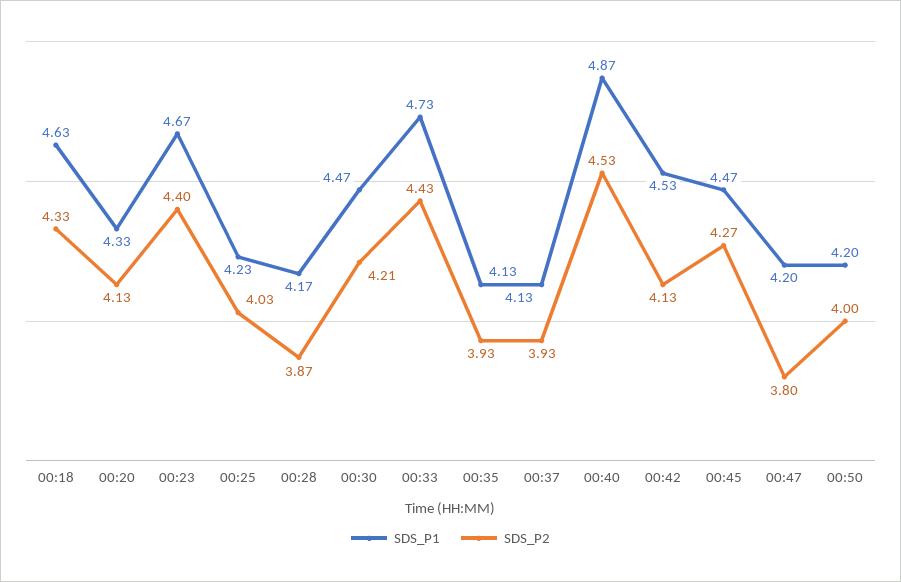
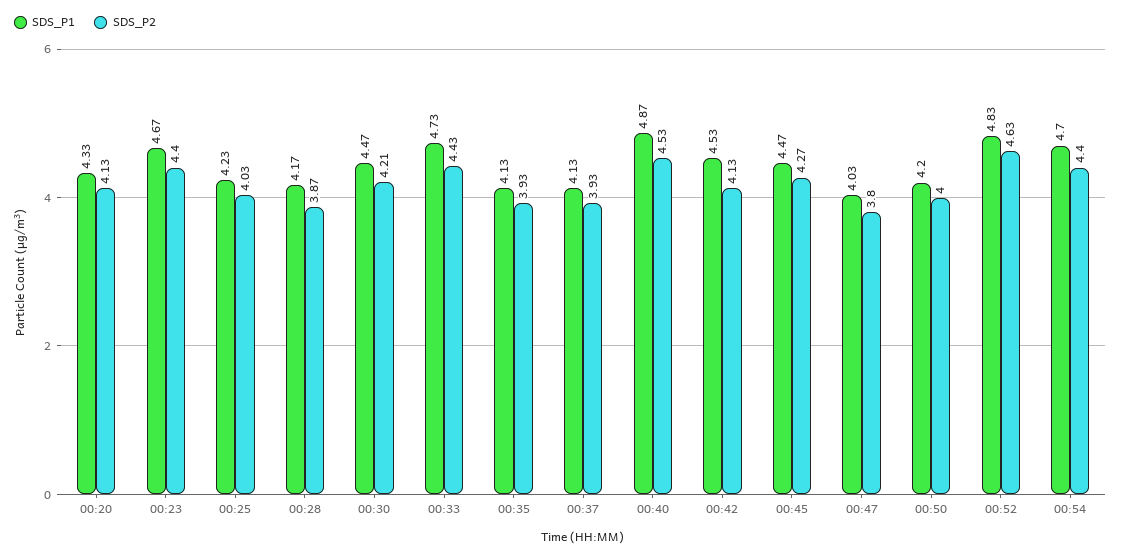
SDS_P1, 00:18: 4.63 -> none
SDS_P2, 00:18: 4.33 -> none
SDS_P1, 00:47: 4.2 -> 4.03
SDS_P1, 00:52: none -> 4.83
SDS_P2, 00:52: none -> 4.63
SDS_P1, 00:54: none -> 4.7
SDS_P2, 00:54: none -> 4.4

